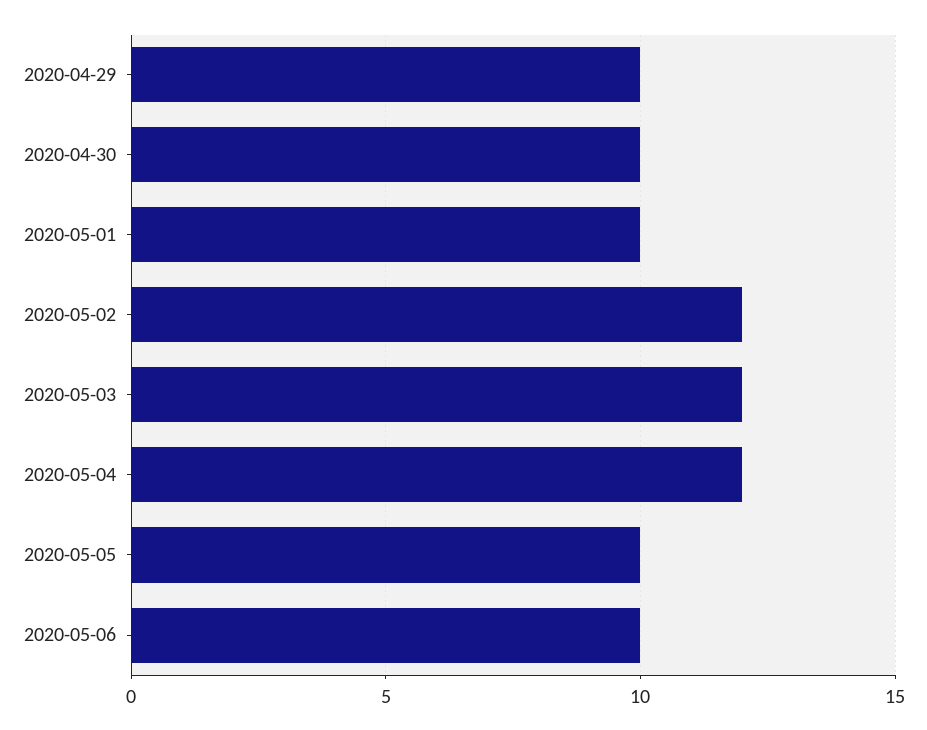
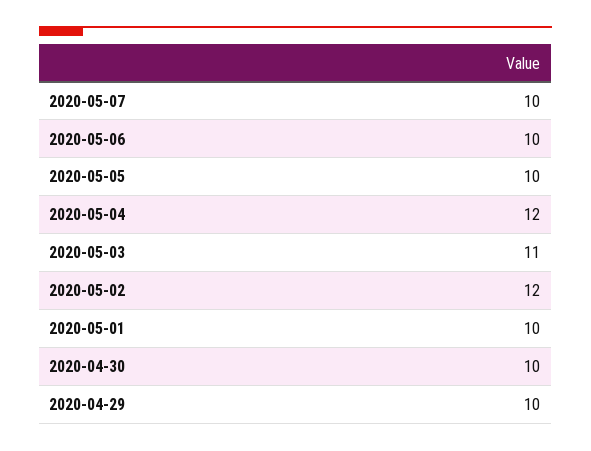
2020-05-03: 12 -> 11
2020-05-07: none -> 10

